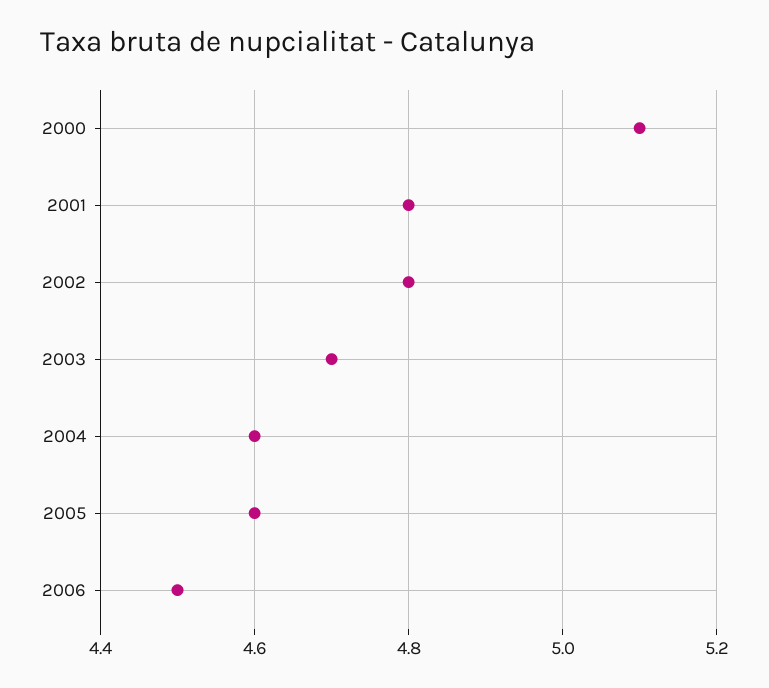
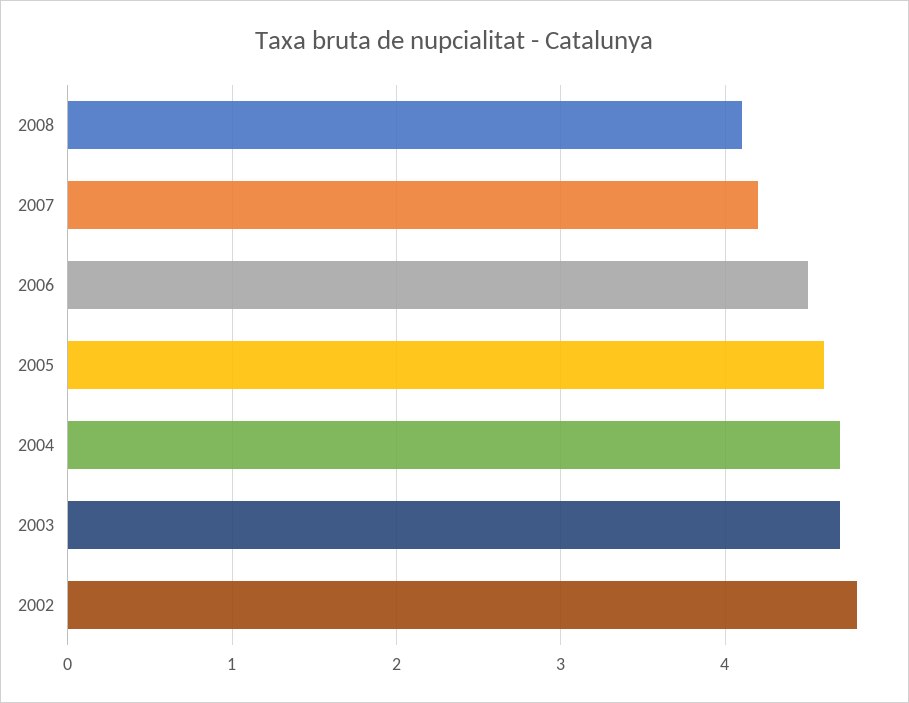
2000: 5.1 -> none
2001: 4.8 -> none
2004: 4.6 -> 4.7
2008: none -> 4.1
2007: none -> 4.2

